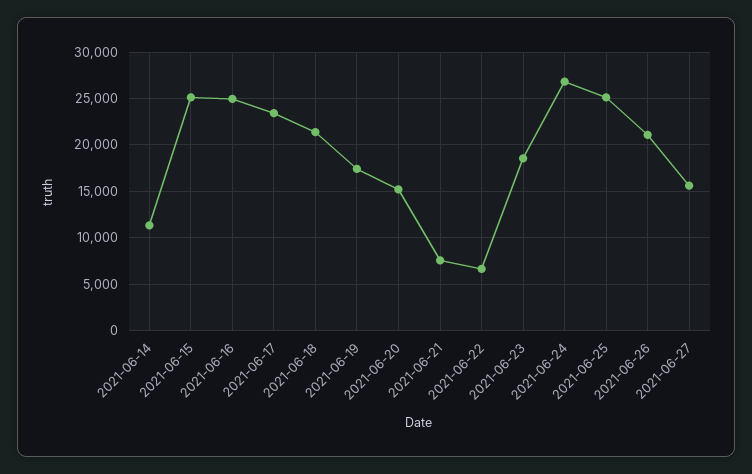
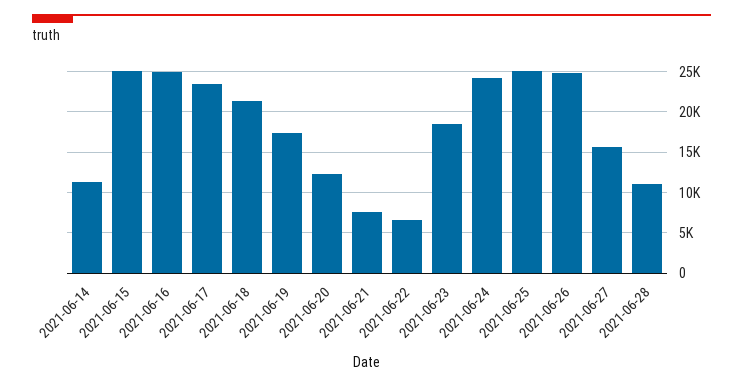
2021-06-20: 15000 -> 12000
2021-06-24: 27000 -> 24000
2021-06-26: 21000 -> 25000
2021-06-28: none -> 11000

